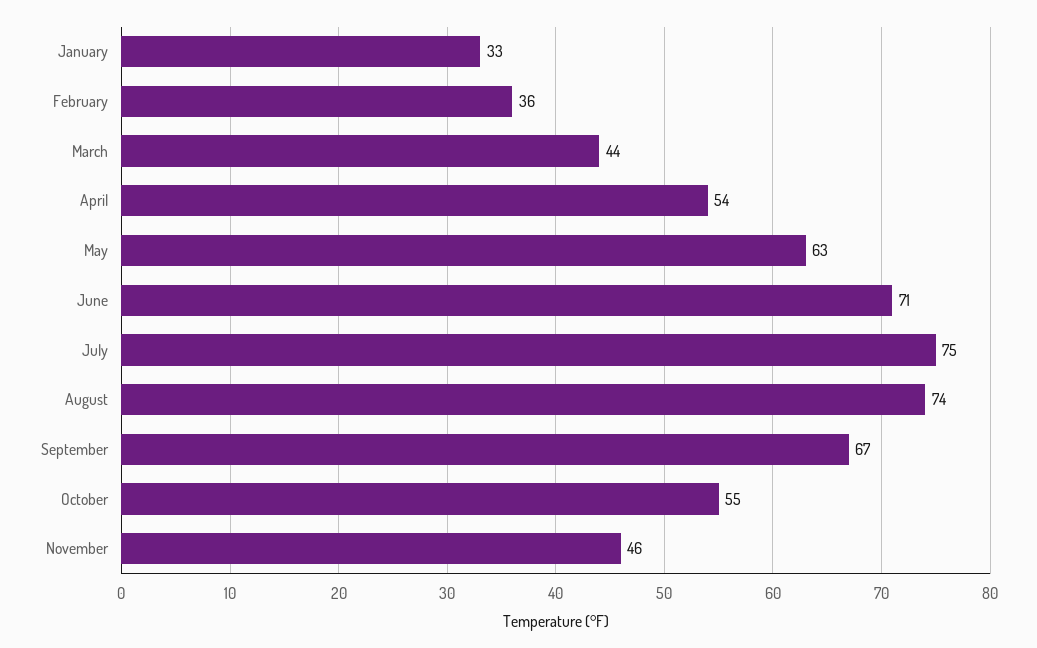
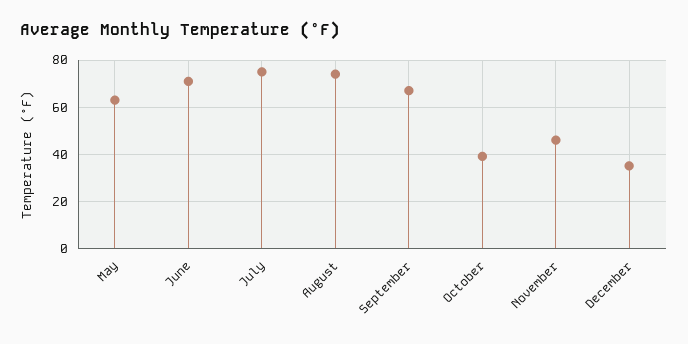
January: 33 -> none
February: 36 -> none
March: 44 -> none
April: 54 -> none
October: 55 -> 40
December: none -> 35

